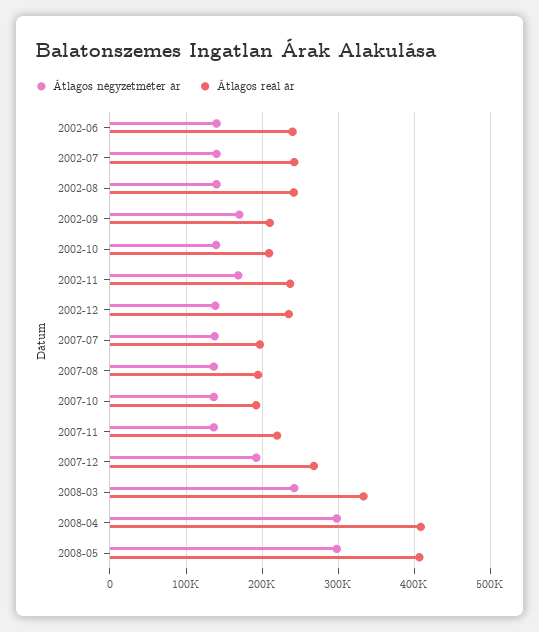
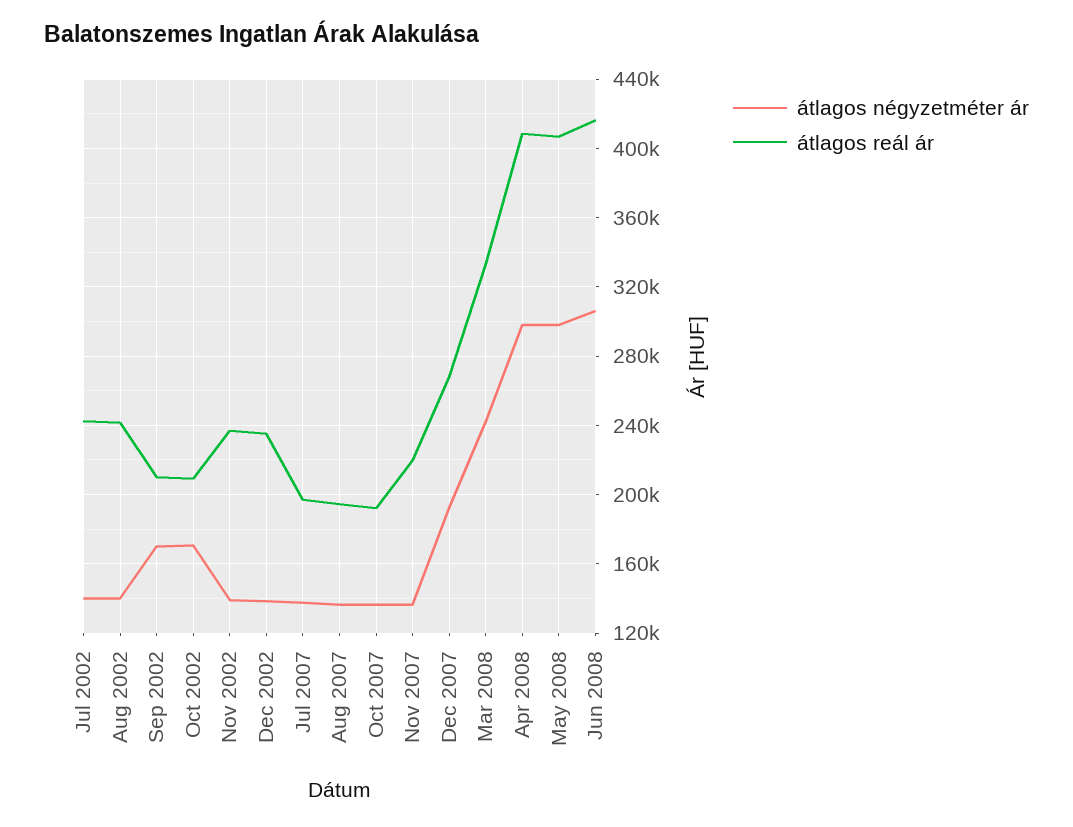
Átlagos négyzetméter ár, 2002-06: 140000 -> none
Átlagos reál ár, 2002-06: 240000 -> none
Átlagos négyzetméter ár, 2002-10: 140000 -> 170000
Átlagos négyzetméter ár, 2002-11: 170000 -> 140000
Átlagos négyzetméter ár, Jun 2008: none -> 305000
Átlagos reál ár, Jun 2008: none -> 415000

